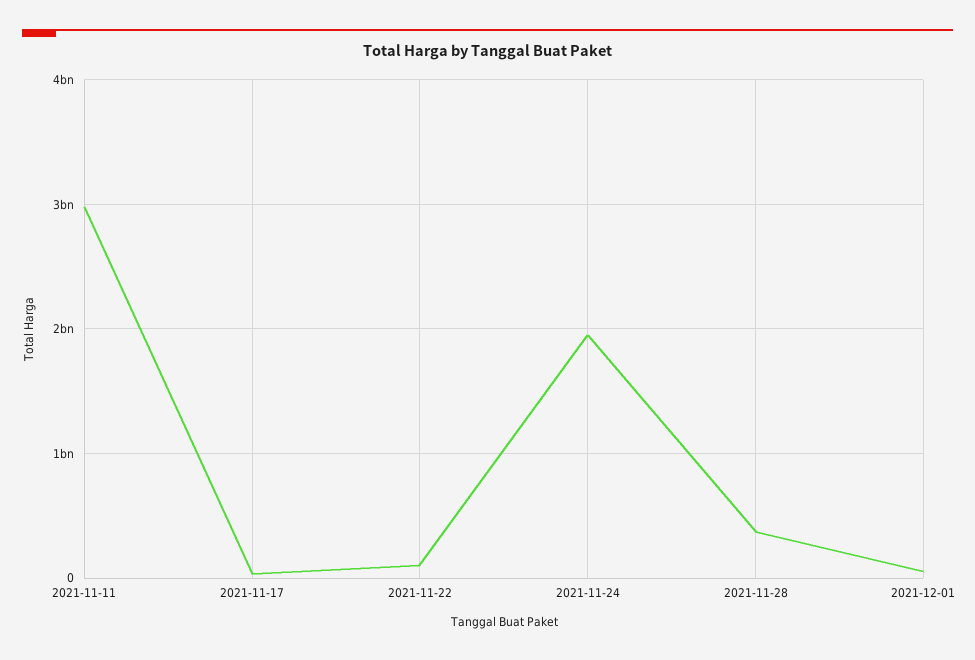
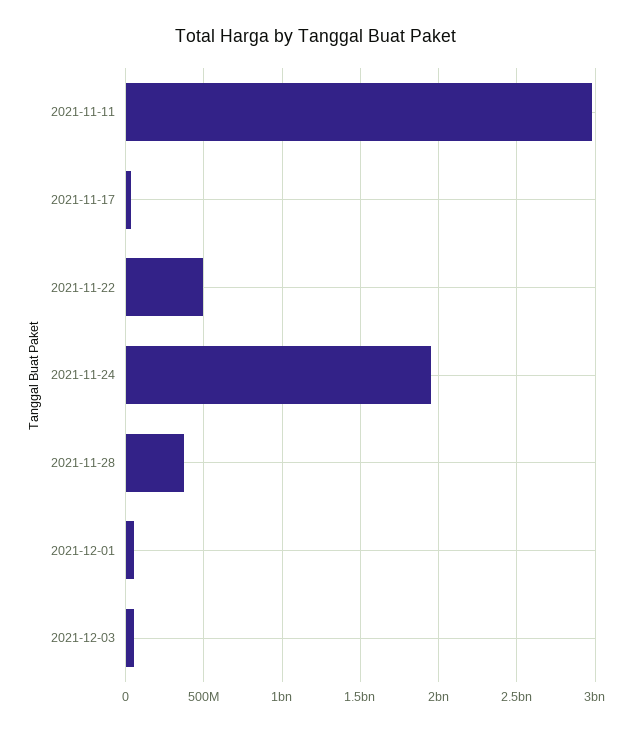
2021-11-22: 100000000 -> 500000000
2021-12-03: none -> 50000000

